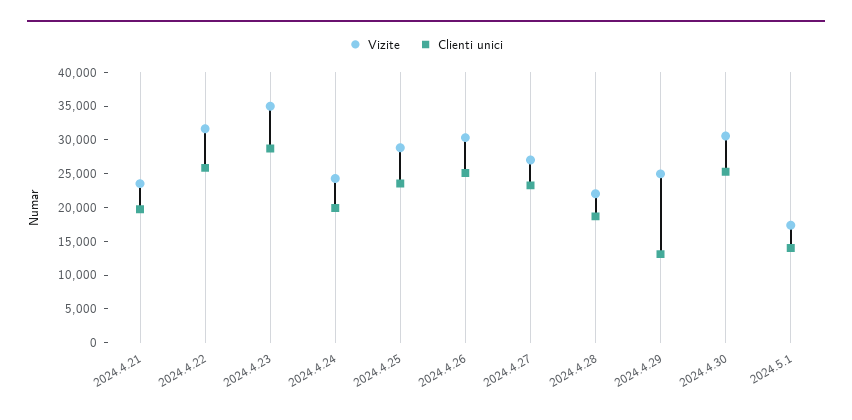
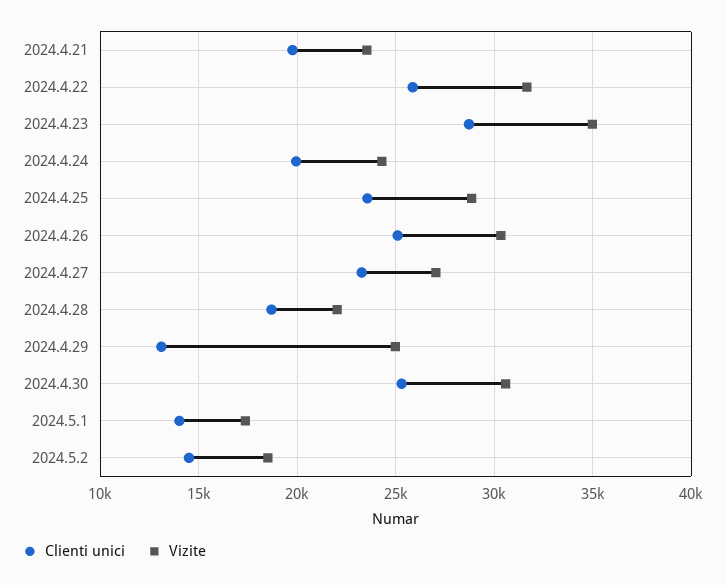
Clienti unici, 2024.5.2: none -> 14500
Vizite, 2024.5.2: none -> 18500

